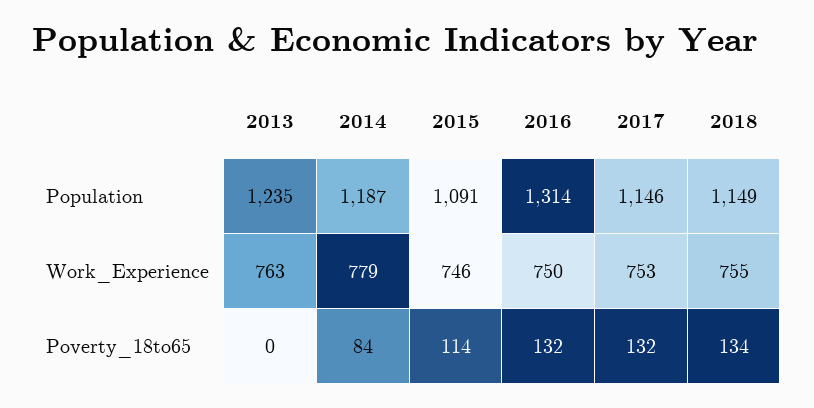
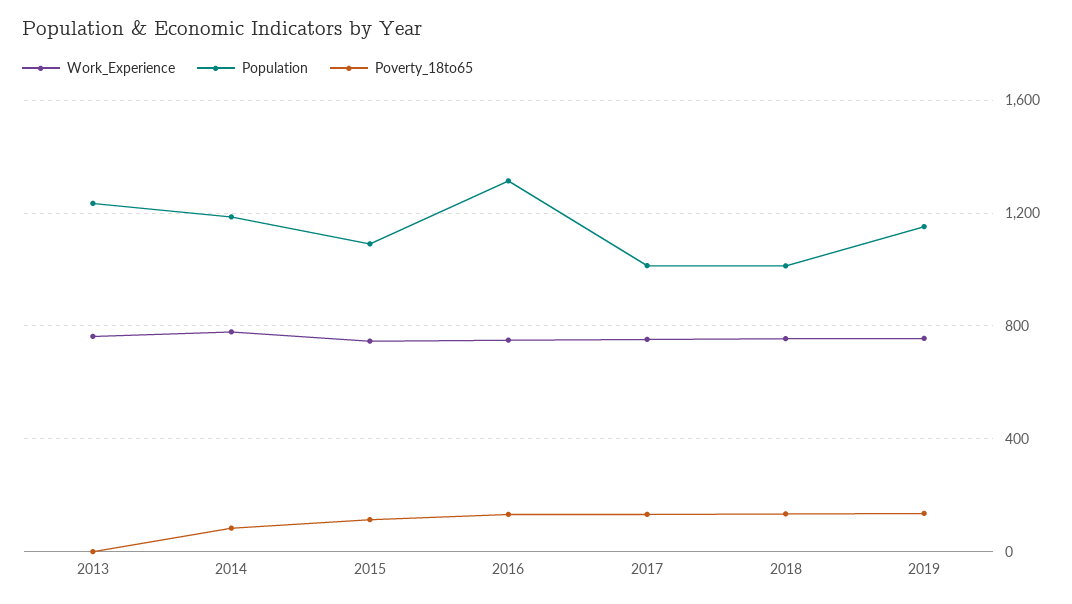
Population, 2017: 1146 -> 1000
Population, 2018: 1149 -> 1000
Work_Experience, 2019: none -> 750
Population, 2019: none -> 1150
Poverty_18to65, 2019: none -> 150

